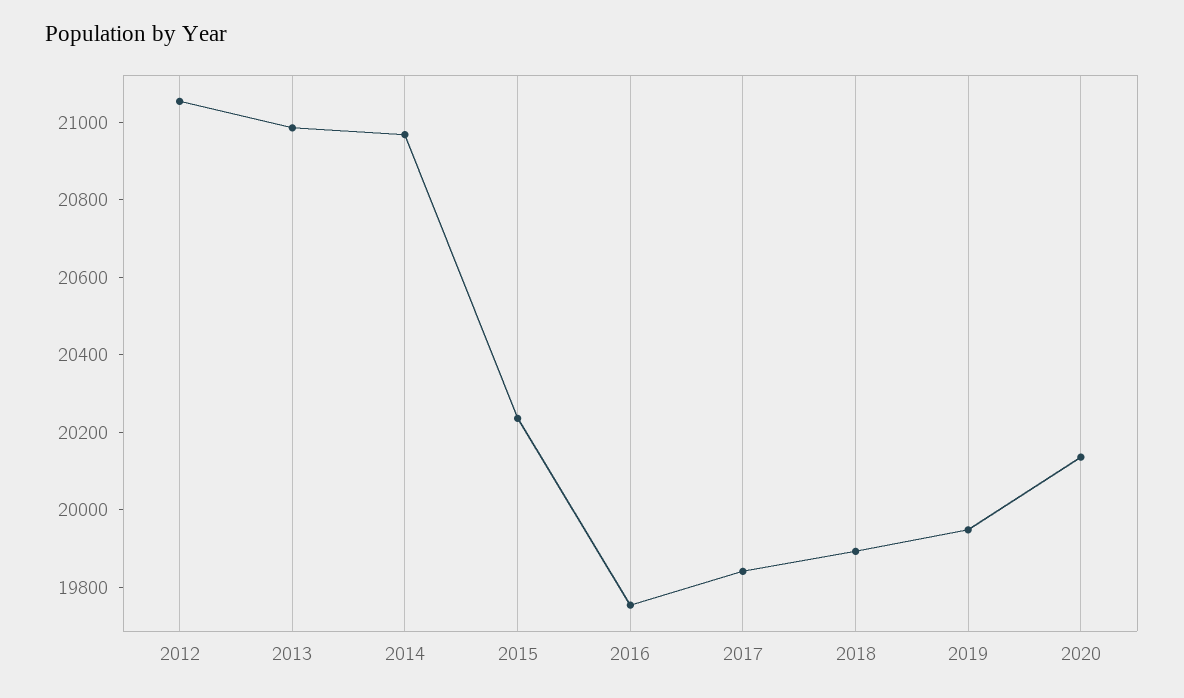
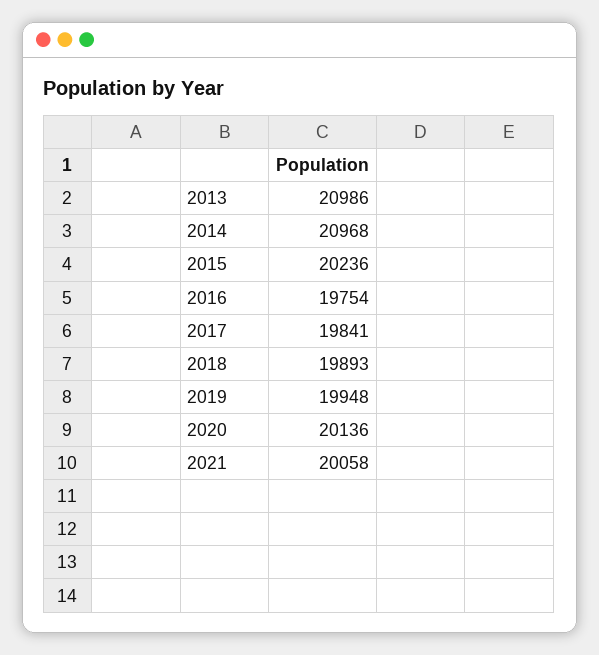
2012: 21050 -> none
2021: none -> 20058

